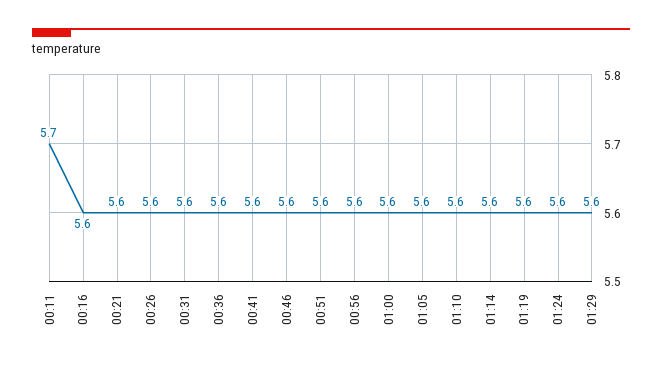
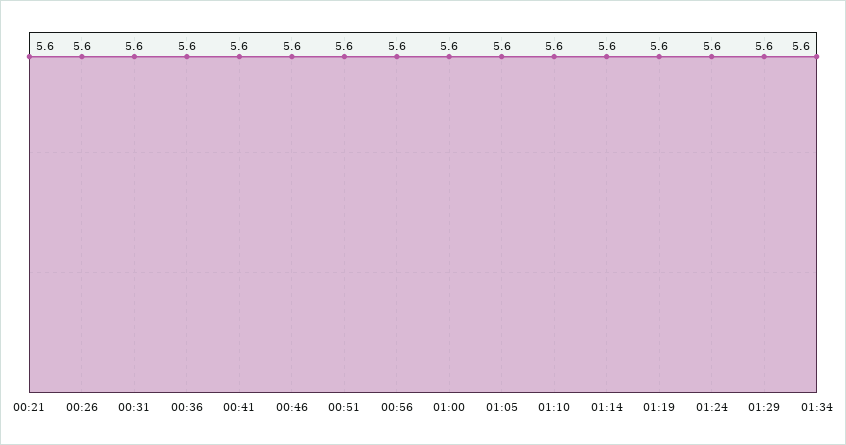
00:11: 5.7 -> none
00:16: 5.6 -> none
01:34: none -> 5.6

